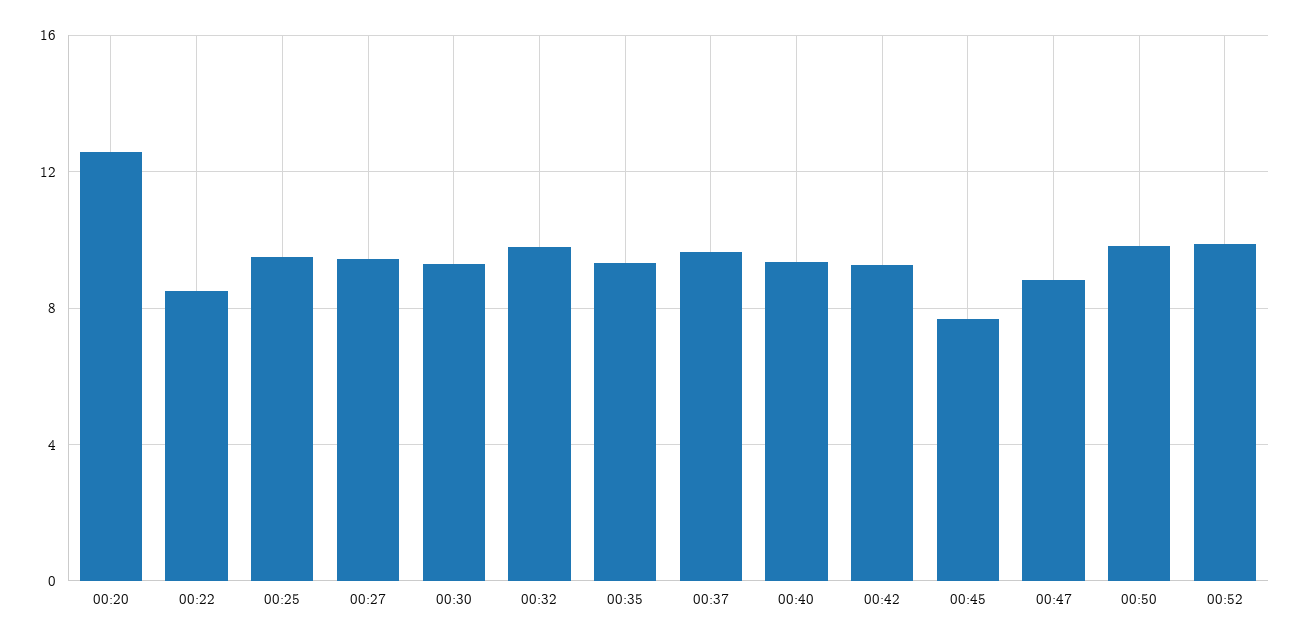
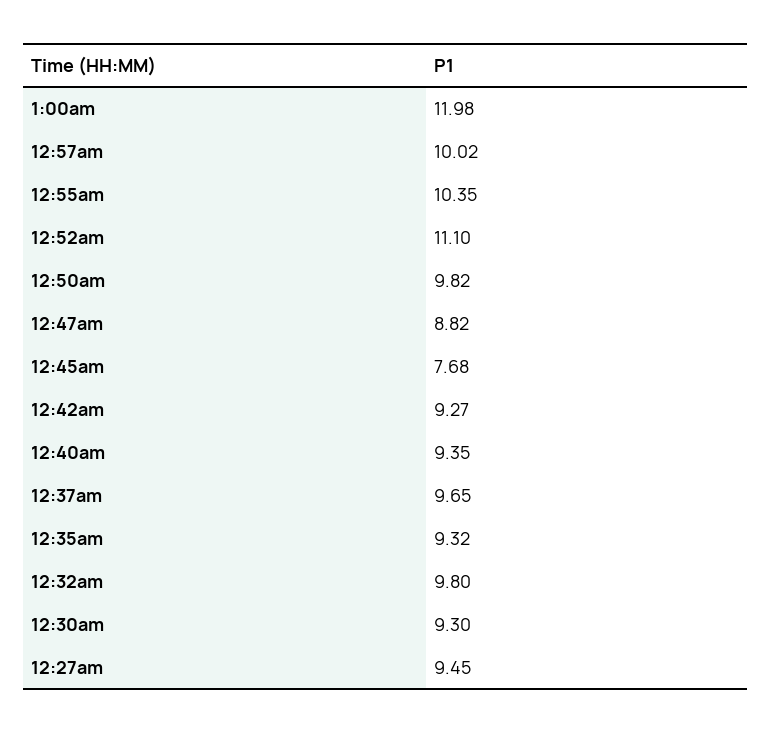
00:20: 12.5 -> none
00:22: 8.5 -> none
00:25: 9.5 -> none
00:52: 10 -> 11.1
1:00am: none -> 11.98
12:57am: none -> 10.02
12:55am: none -> 10.35

